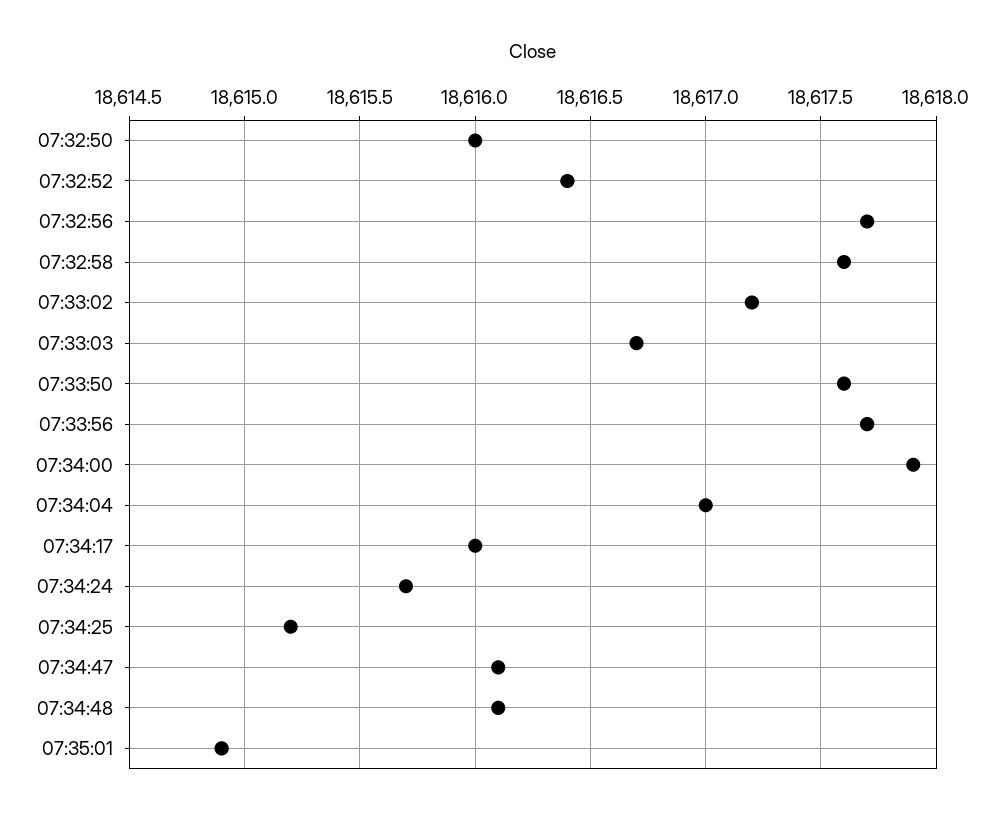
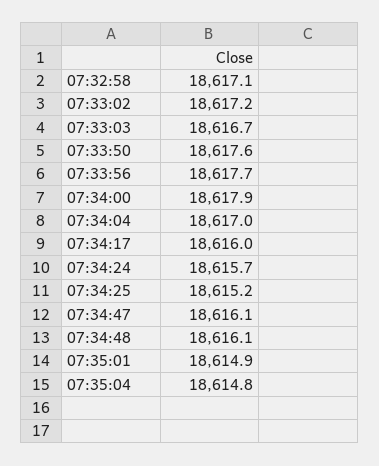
07:32:50: 18616 -> none
07:32:52: 18616.4 -> none
07:32:56: 18617.7 -> none
07:32:58: 18617.6 -> 18617.1
07:35:04: none -> 18614.8

